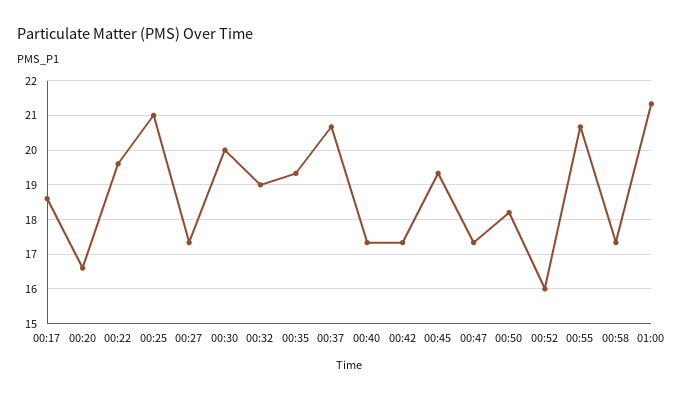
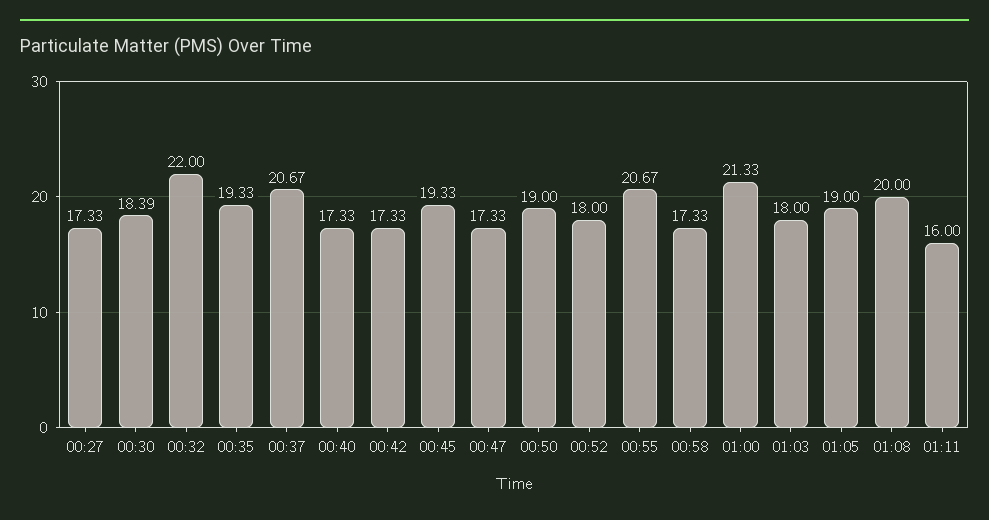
00:17: 18.6 -> none
00:20: 16.6 -> none
00:22: 19.6 -> none
00:25: 21 -> none
00:30: 20 -> 18.39
00:32: 19 -> 22
00:50: 18.2 -> 19
00:52: 16 -> 18
01:03: none -> 18
01:05: none -> 19
01:08: none -> 20
01:11: none -> 16

